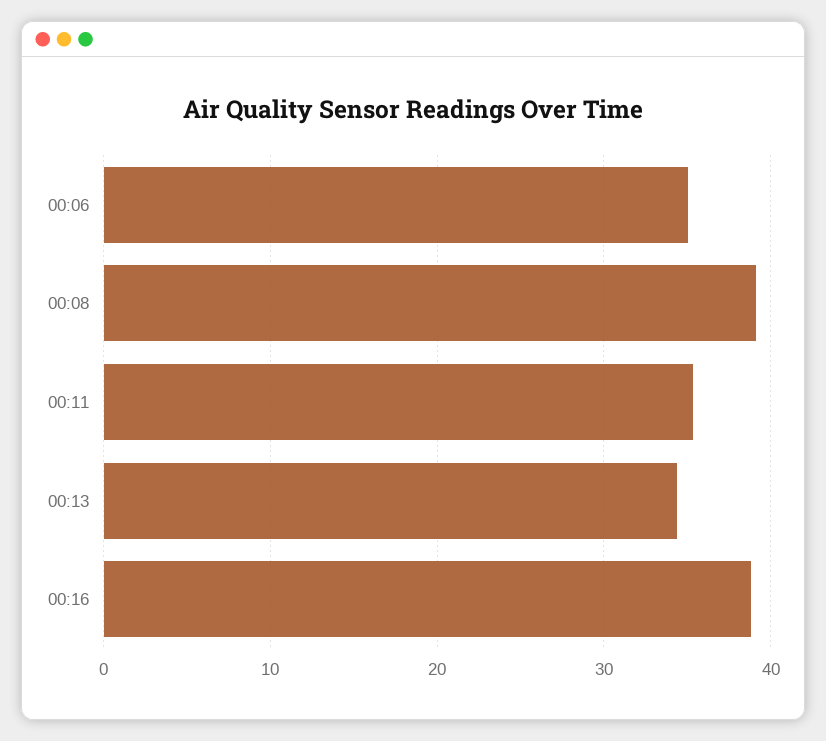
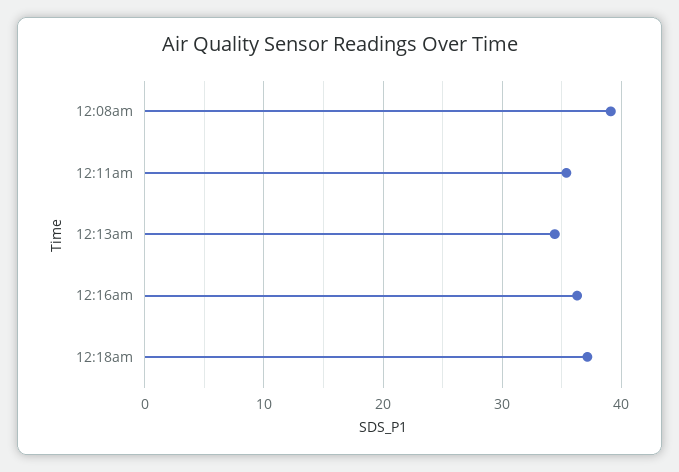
00:06: 35 -> none
00:16: 39 -> 36
12:18am: none -> 37

